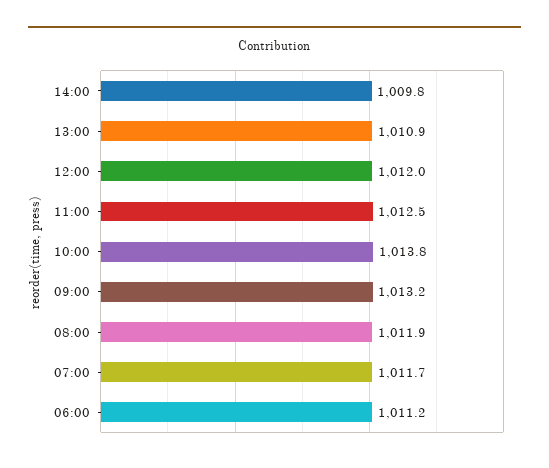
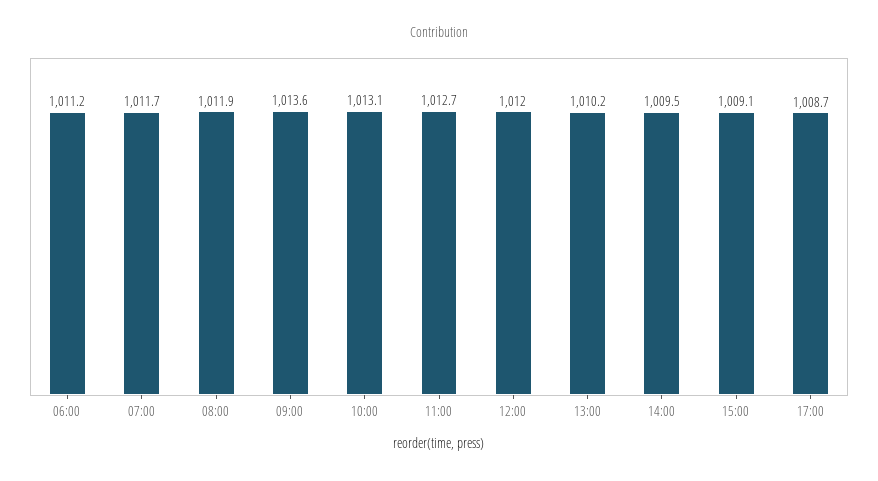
14:00: 1009.8 -> 1009.5
13:00: 1010.9 -> 1010.2
11:00: 1012.5 -> 1012.7
10:00: 1013.8 -> 1013.1
09:00: 1013.2 -> 1013.6
15:00: none -> 1009.1
17:00: none -> 1008.7

